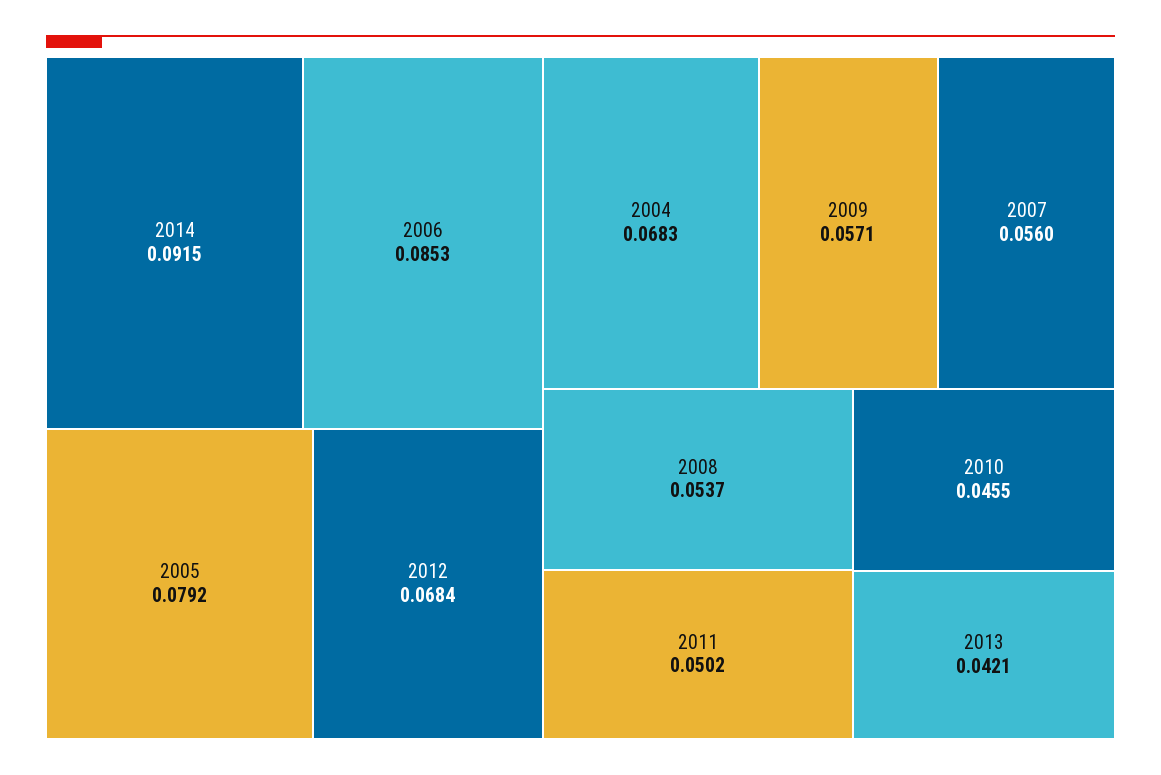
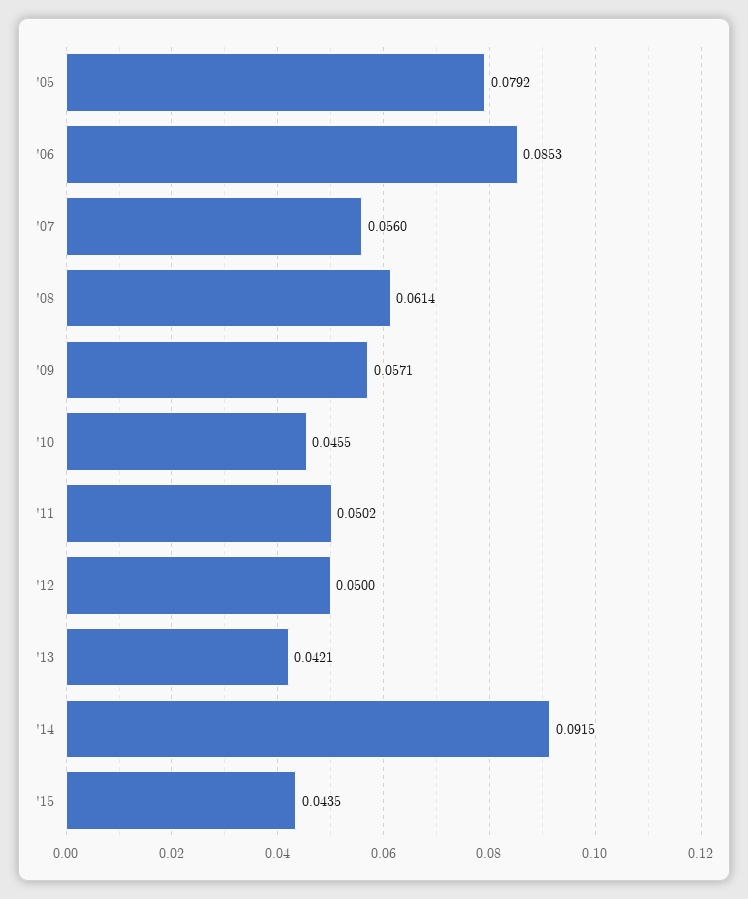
2012: 0.0684 -> 0.05
2004: 0.0683 -> none
2008: 0.0537 -> 0.0614
'15: none -> 0.0435

